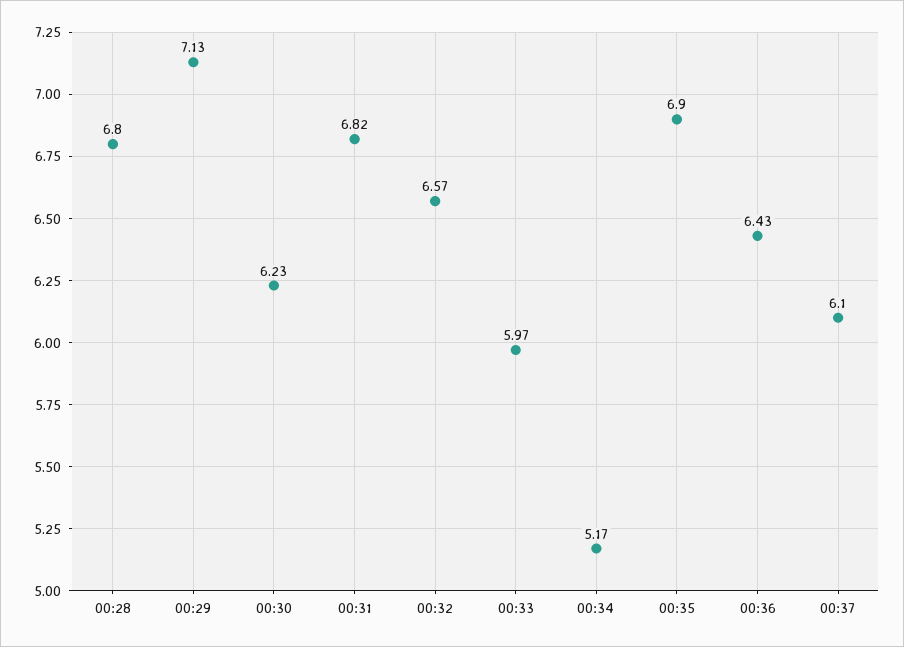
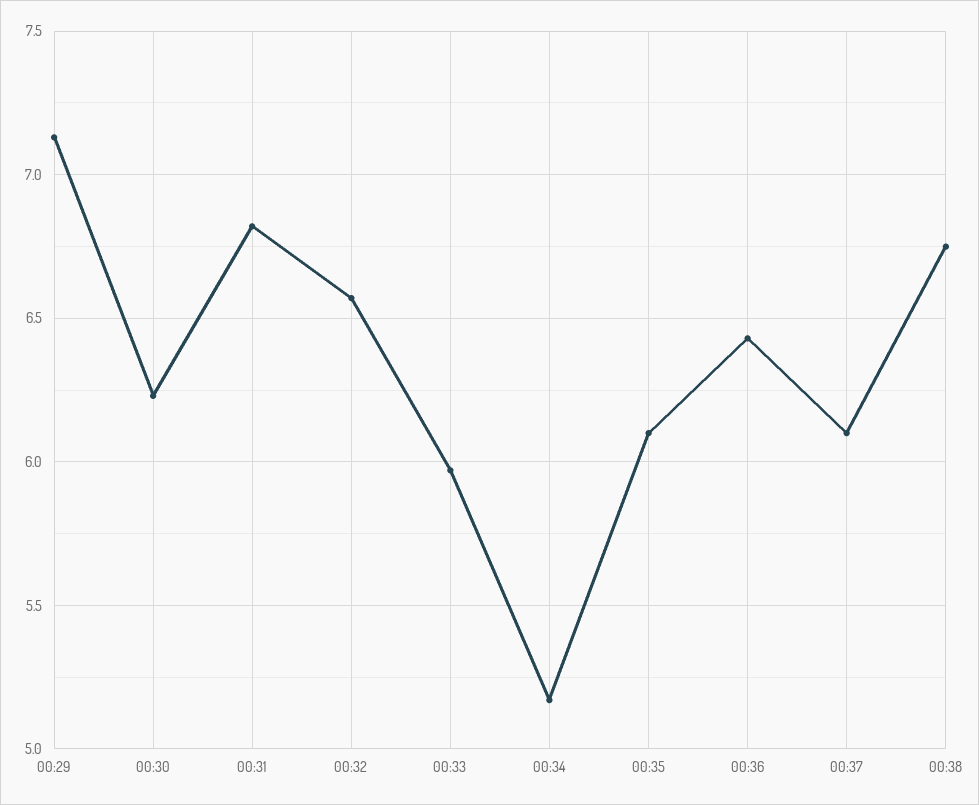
00:28: 6.8 -> none
00:35: 6.9 -> 6.1
00:38: none -> 6.75

